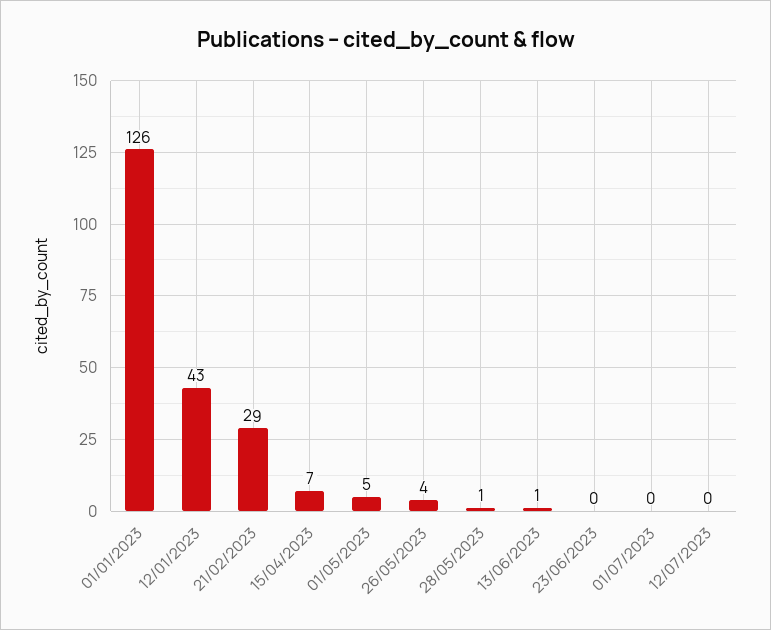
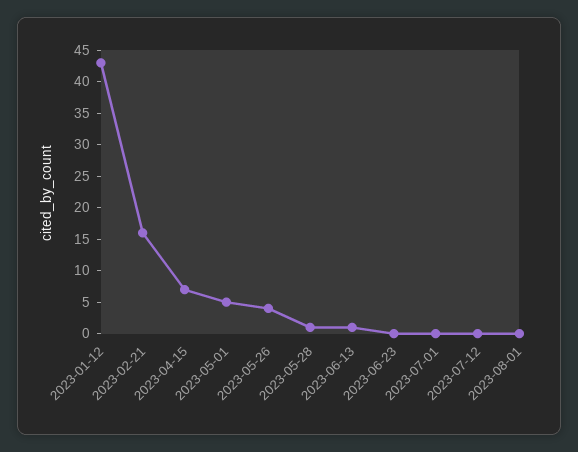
01/01/2023: 126 -> none
21/02/2023: 29 -> 15
2023-08-01: none -> 0

